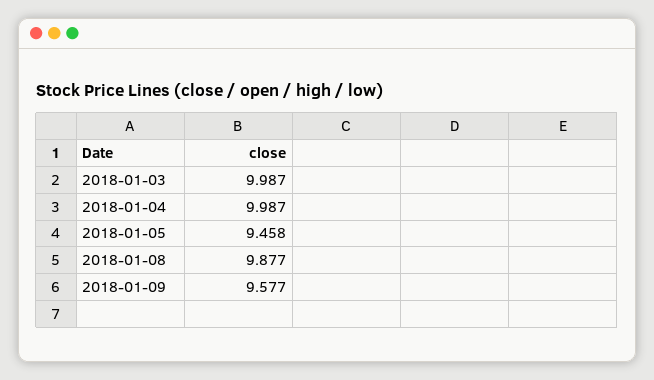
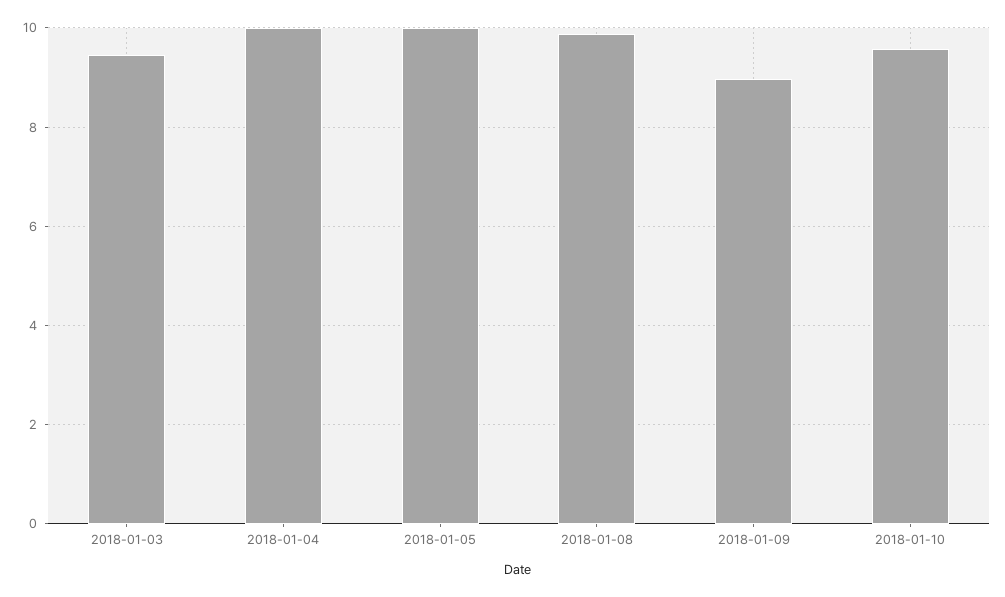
2018-01-03: 9.987 -> 9.4
2018-01-05: 9.458 -> 10
2018-01-09: 9.577 -> 9
2018-01-10: none -> 9.6

